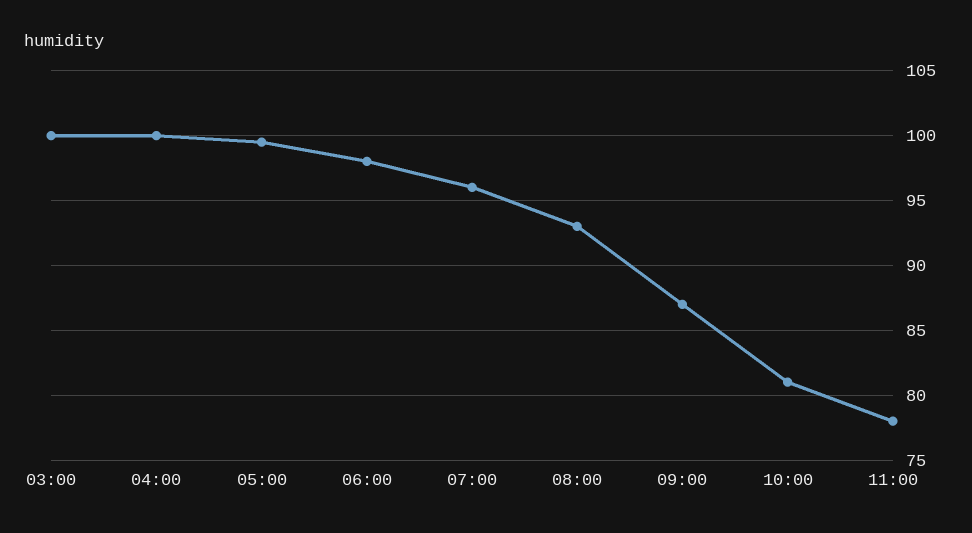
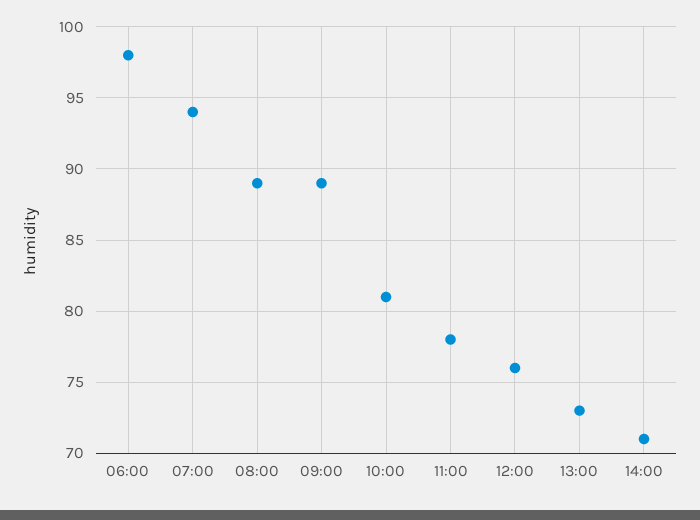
03:00: 100 -> none
04:00: 100 -> none
05:00: 99.5 -> none
07:00: 96 -> 94
08:00: 93 -> 89
09:00: 87 -> 89
12:00: none -> 76
13:00: none -> 73
14:00: none -> 71

